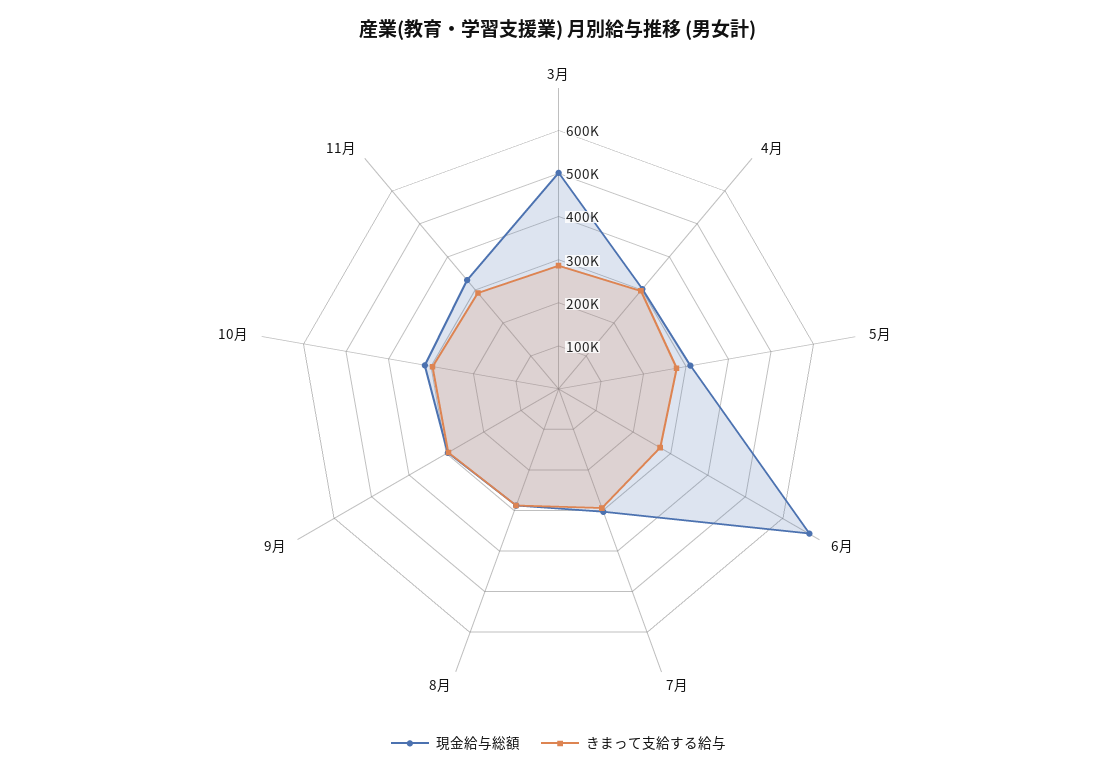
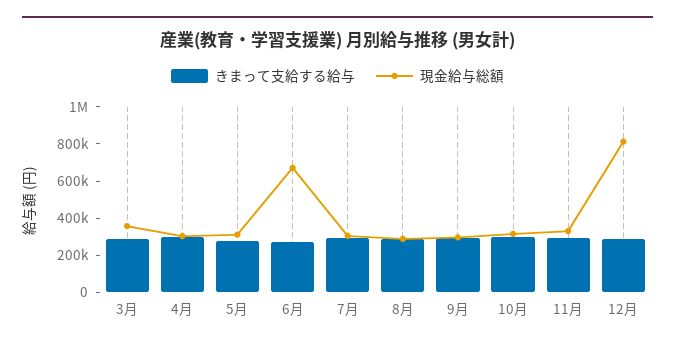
現金給与総額, 3月: 500000 -> 350000
きまって支給する給与, 12月: none -> 300000
現金給与総額, 12月: none -> 800000

